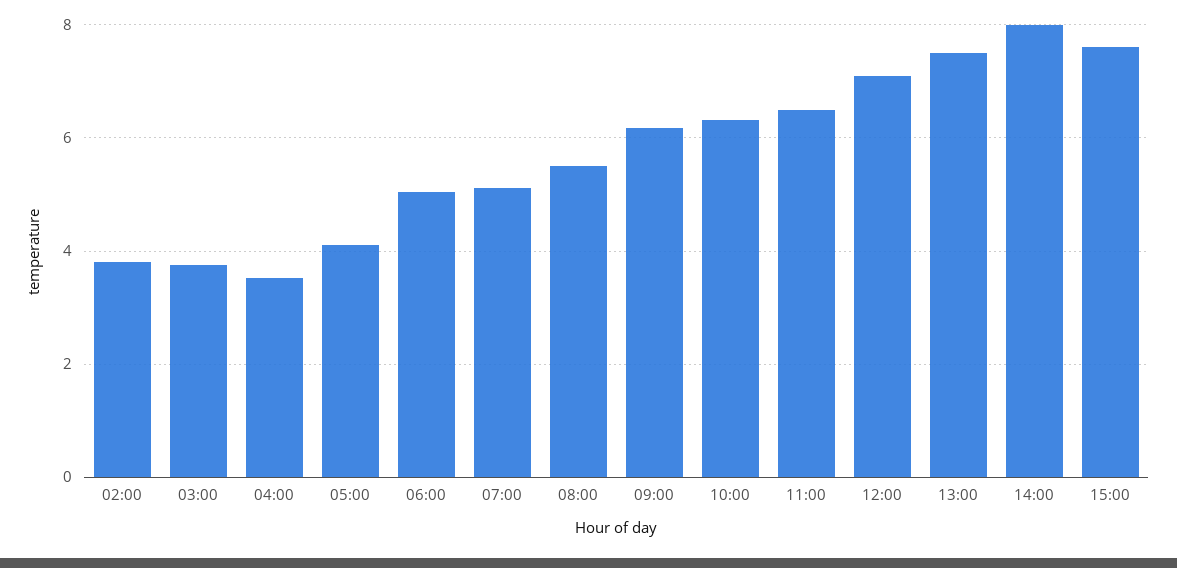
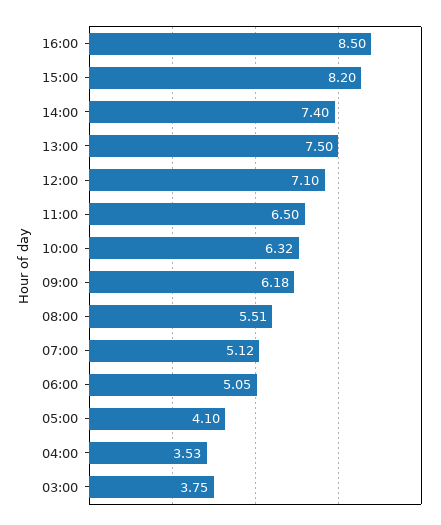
02:00: 3.8 -> none
14:00: 8 -> 7.4
15:00: 7.6 -> 8.2
16:00: none -> 8.5

